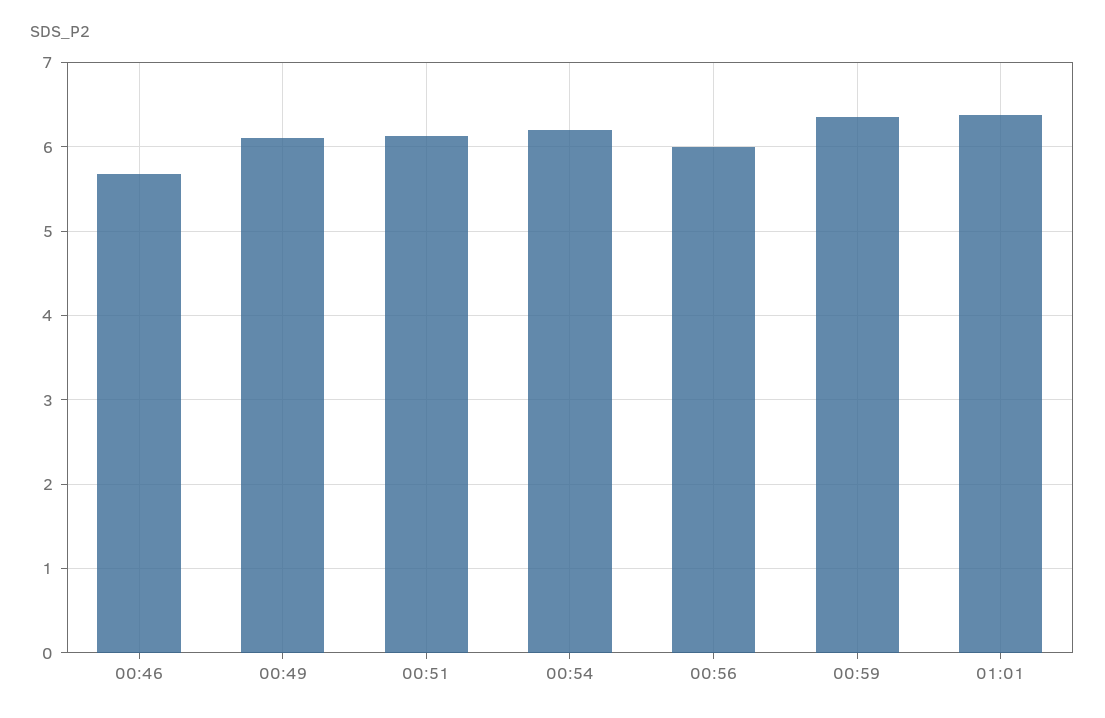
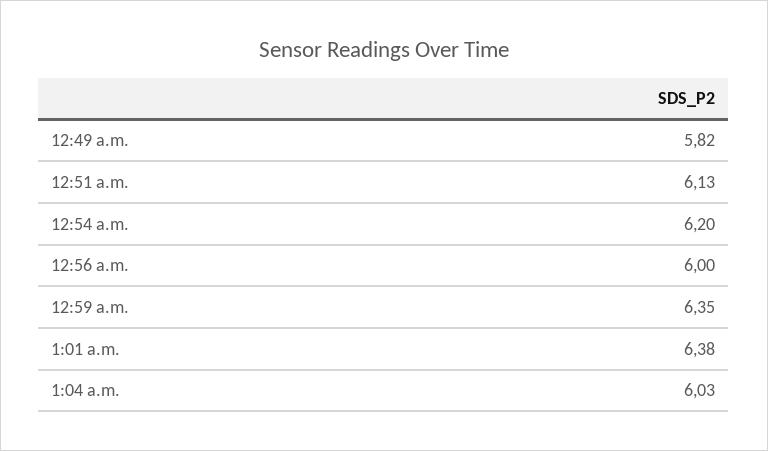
00:46: 5.7 -> none
00:49: 6.1 -> 5.82
1:04 a.m.: none -> 6.03

